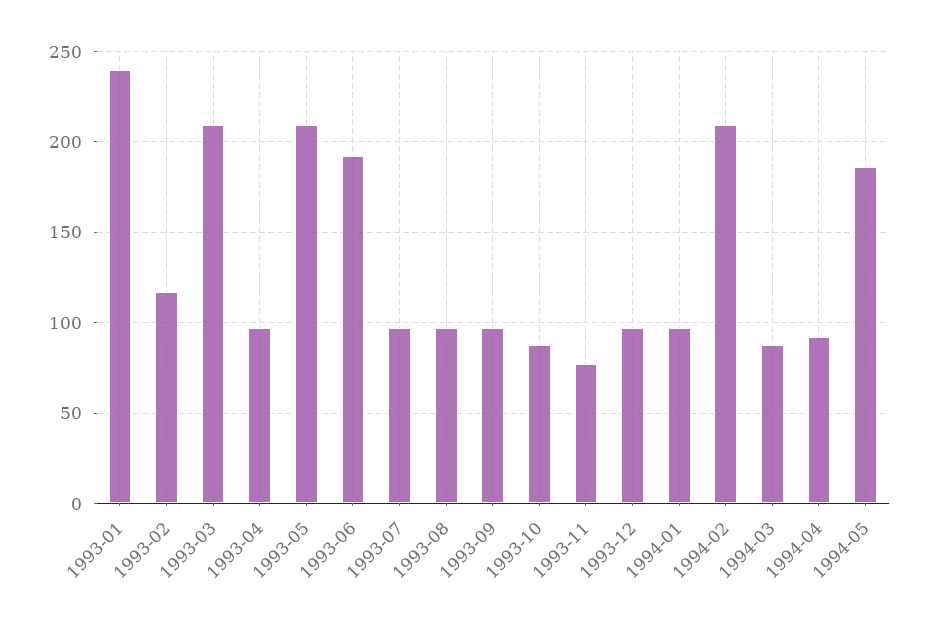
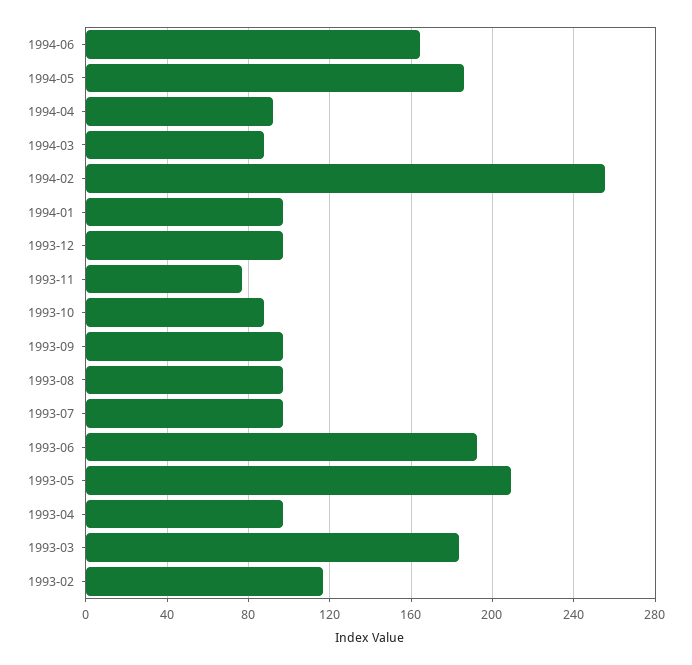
1993-01: 240 -> none
1993-03: 210 -> 185
1994-02: 210 -> 255
1994-06: none -> 165

